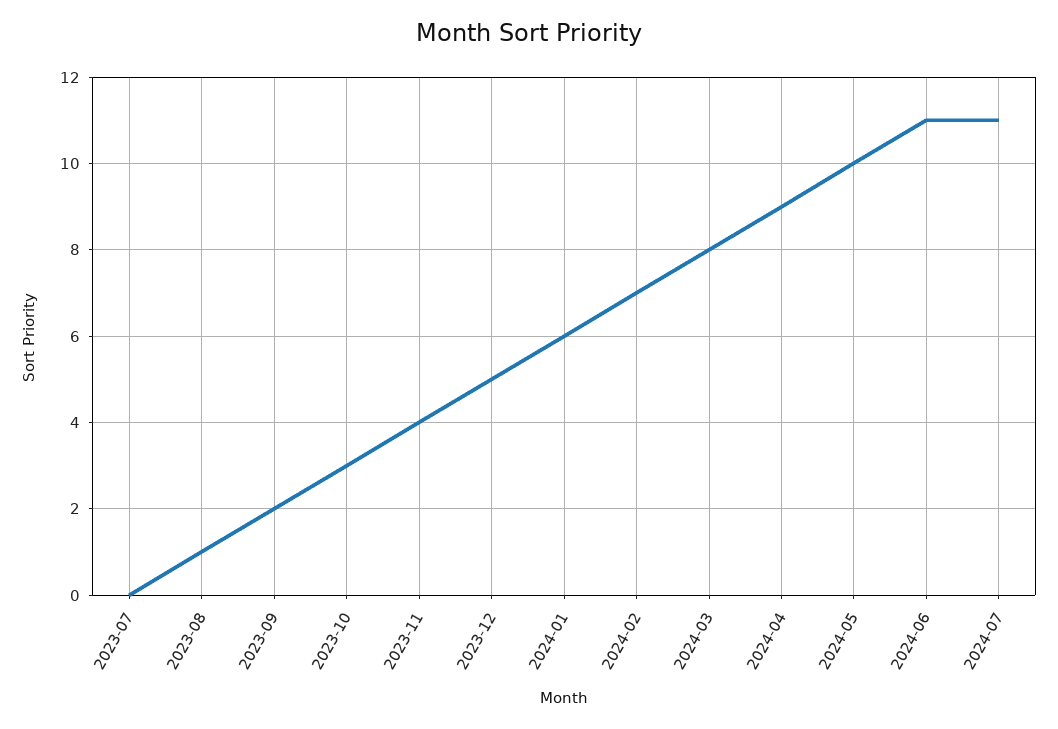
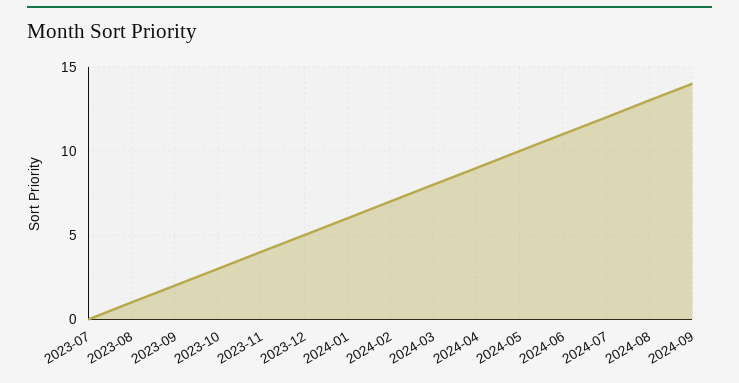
2024-07: 11 -> 12
2024-08: none -> 13
2024-09: none -> 14

